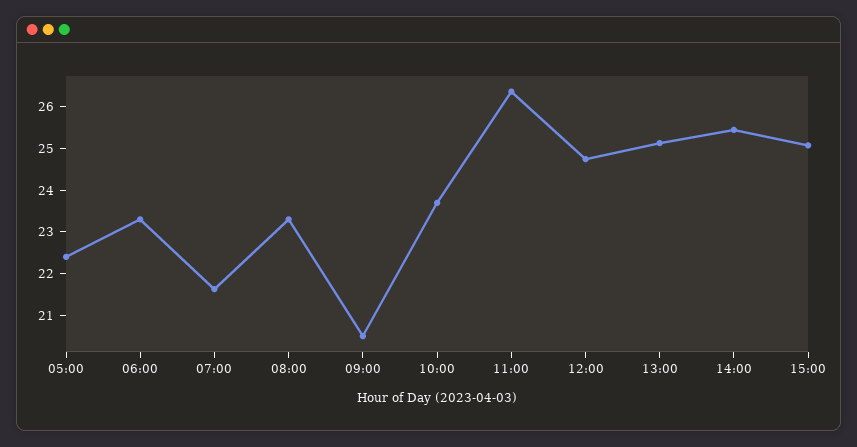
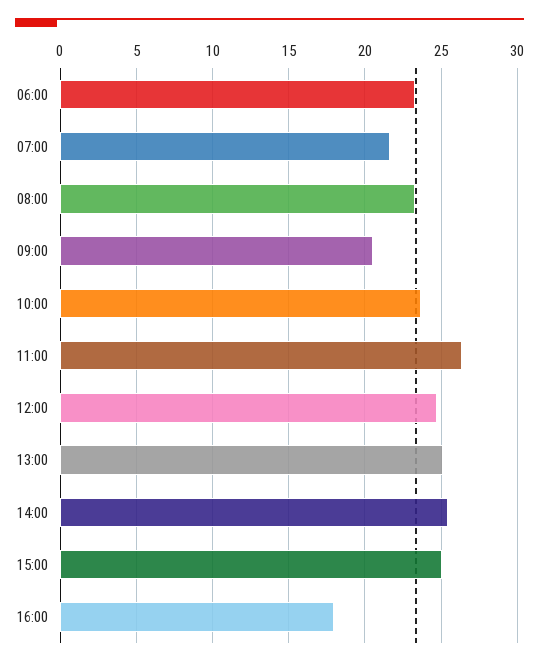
05:00: 22.4 -> none
16:00: none -> 18

